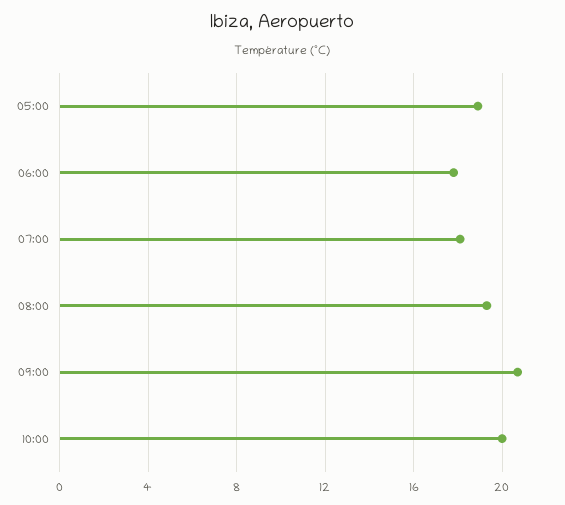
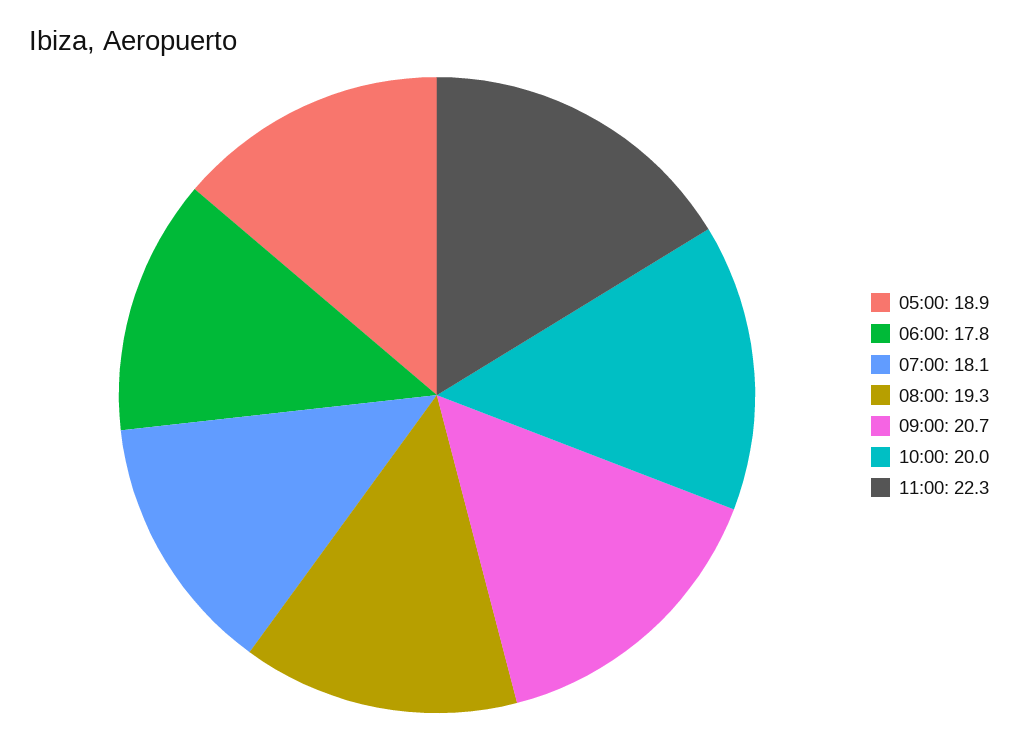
11:00: none -> 22.3

